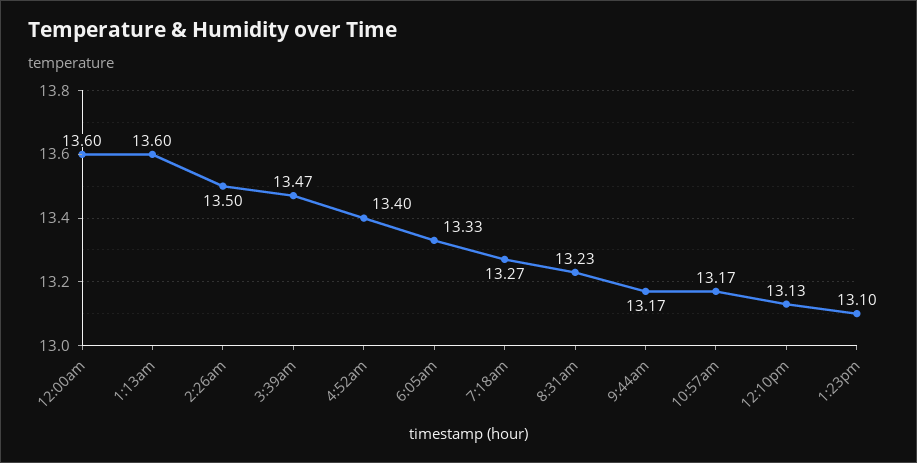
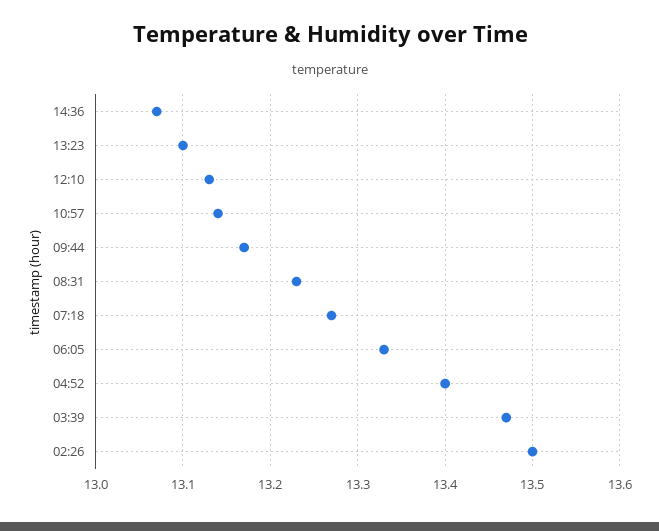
12:00am: 13.6 -> none
1:13am: 13.6 -> none
10:57am: 13.17 -> 13.14
14:36: none -> 13.07

